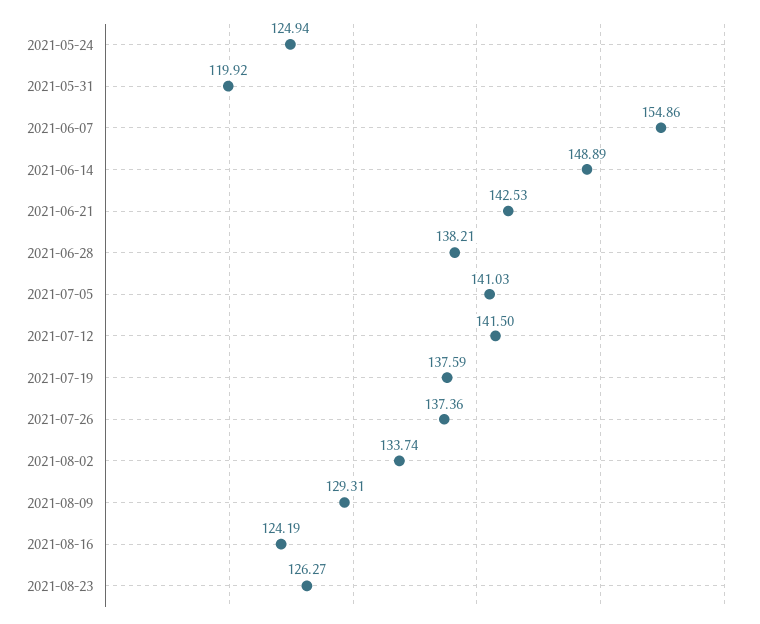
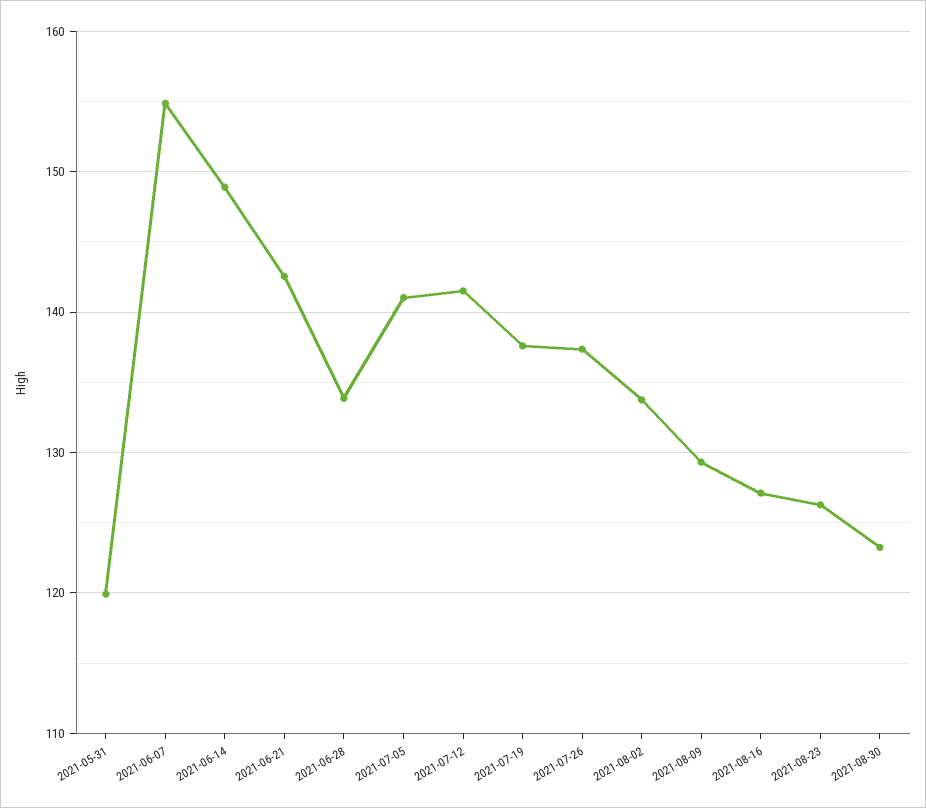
2021-05-24: 124.94 -> none
2021-06-28: 138.21 -> 134
2021-08-16: 124.19 -> 127
2021-08-30: none -> 123

